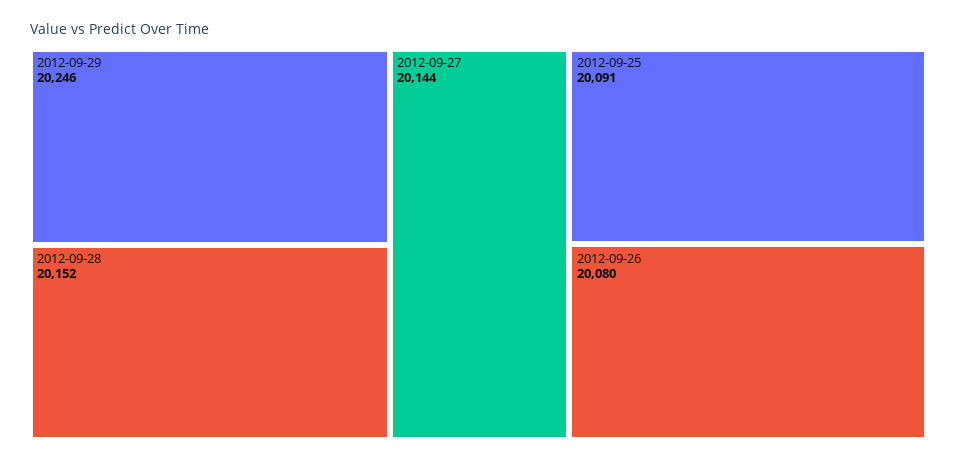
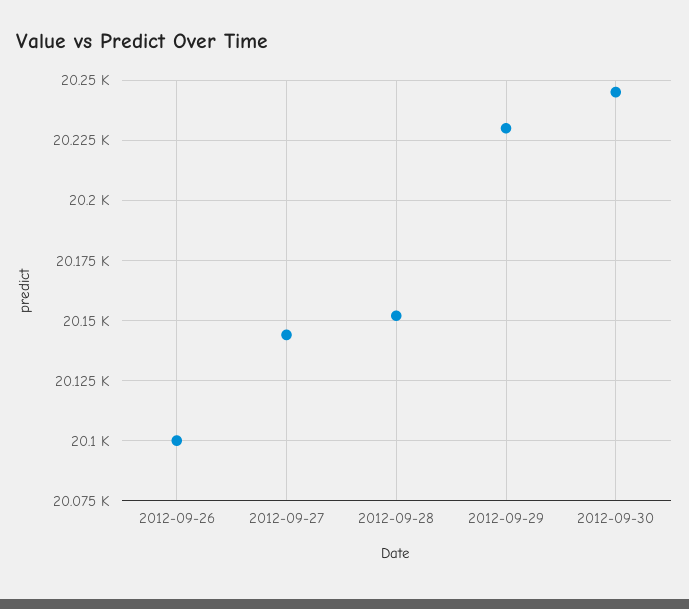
2012-09-29: 20246 -> 20230
2012-09-25: 20091 -> none
2012-09-26: 20080 -> 20100
2012-09-30: none -> 20245

